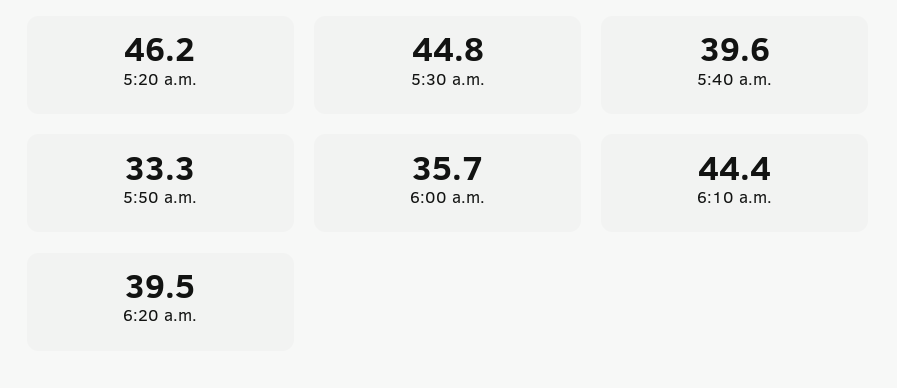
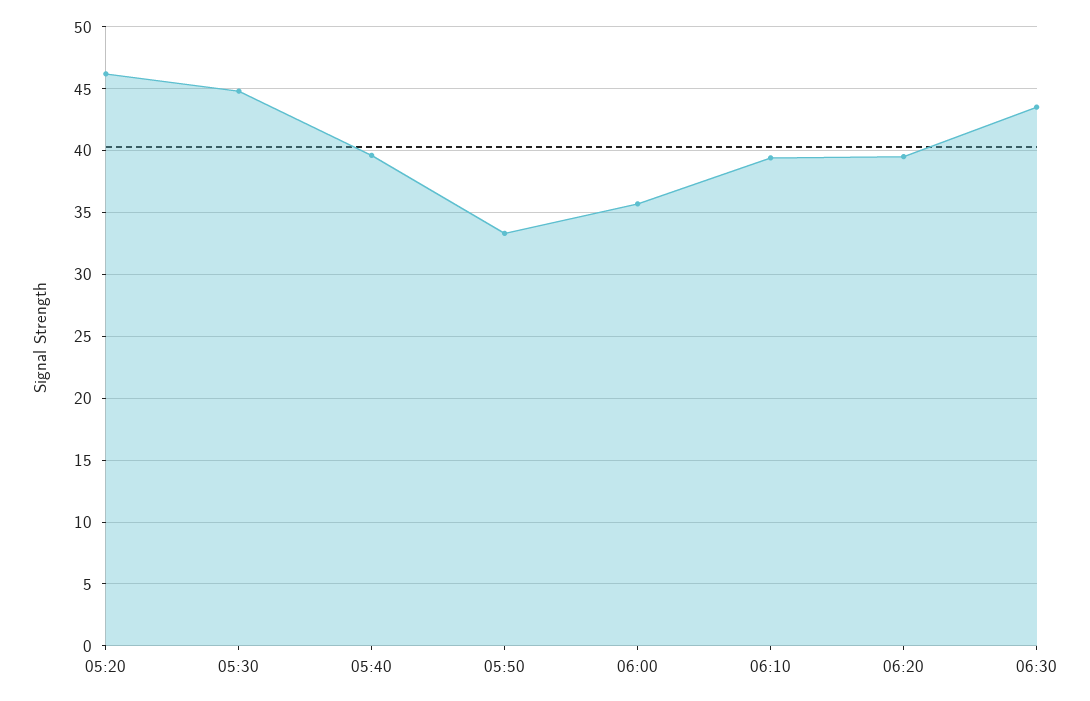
6:10 a.m.: 44.4 -> 39.5
06:30: none -> 43.5

